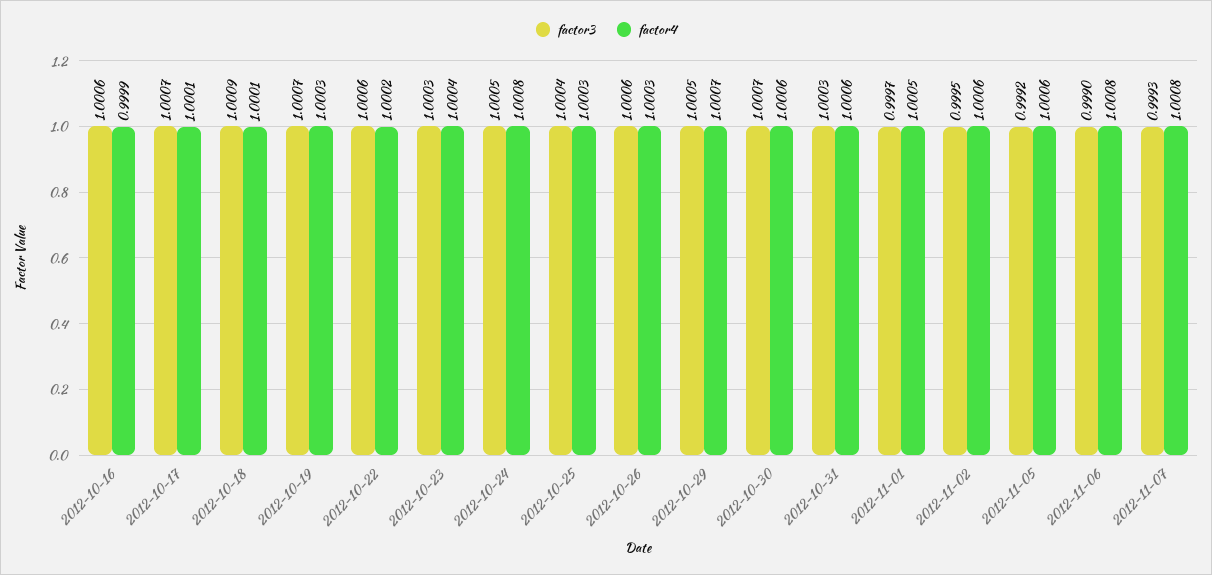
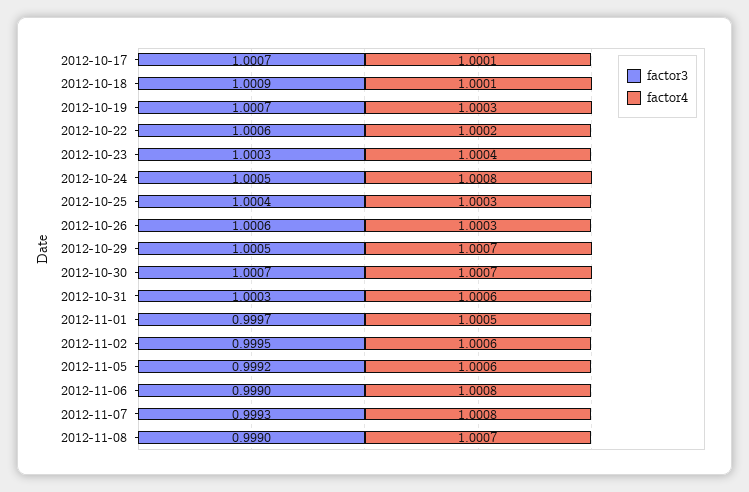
factor3, 2012-10-16: 1.0006 -> none
factor4, 2012-10-16: 0.9999 -> none
factor4, 2012-10-30: 1.0006 -> 1.0007
factor3, 2012-11-08: none -> 0.999
factor4, 2012-11-08: none -> 1.0007

